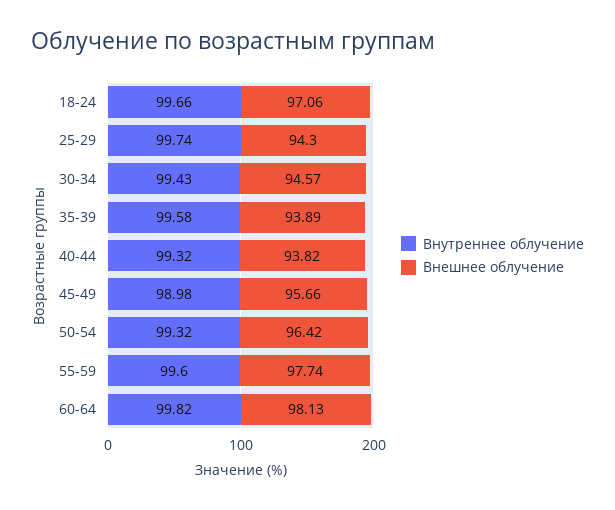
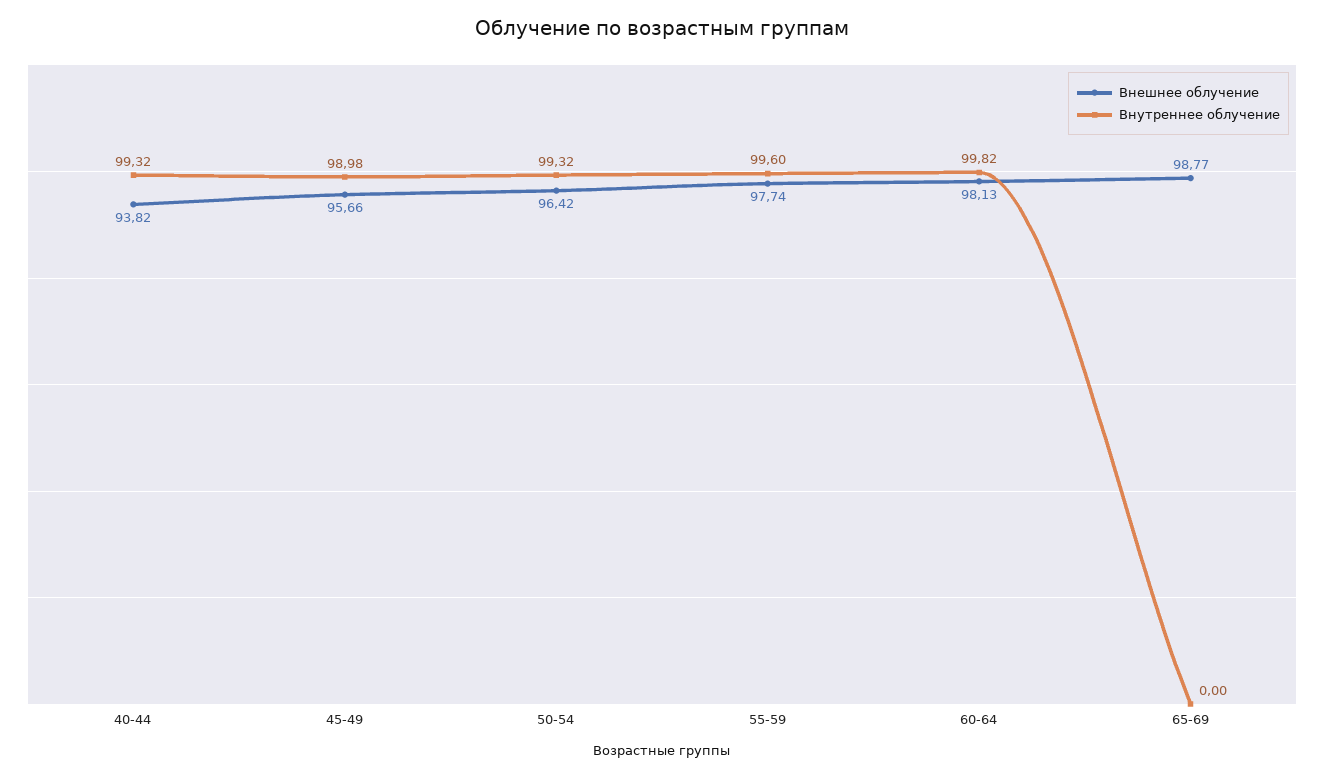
Внутреннее облучение, 18-24: 99.66 -> none
Внешнее облучение, 18-24: 97.06 -> none
Внутреннее облучение, 25-29: 99.74 -> none
Внешнее облучение, 25-29: 94.3 -> none
Внутреннее облучение, 30-34: 99.43 -> none
Внешнее облучение, 30-34: 94.57 -> none
Внутреннее облучение, 35-39: 99.58 -> none
Внешнее облучение, 35-39: 93.89 -> none
Внешнее облучение, 65-69: none -> 98.77
Внутреннее облучение, 65-69: none -> 0

